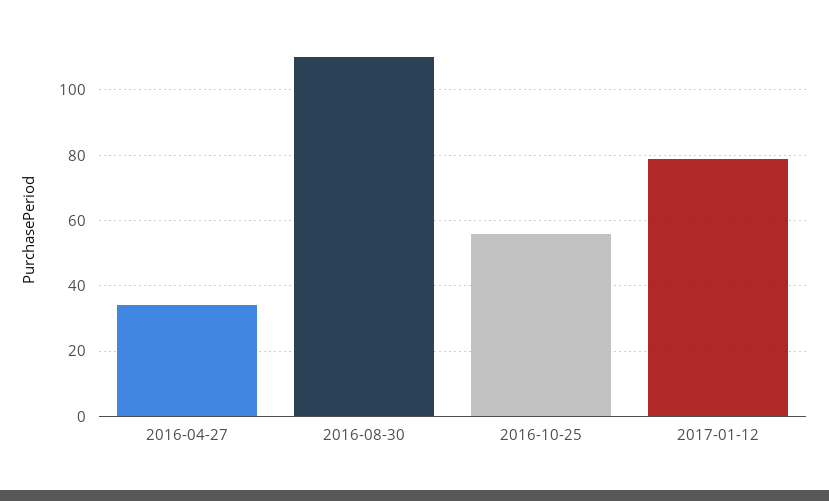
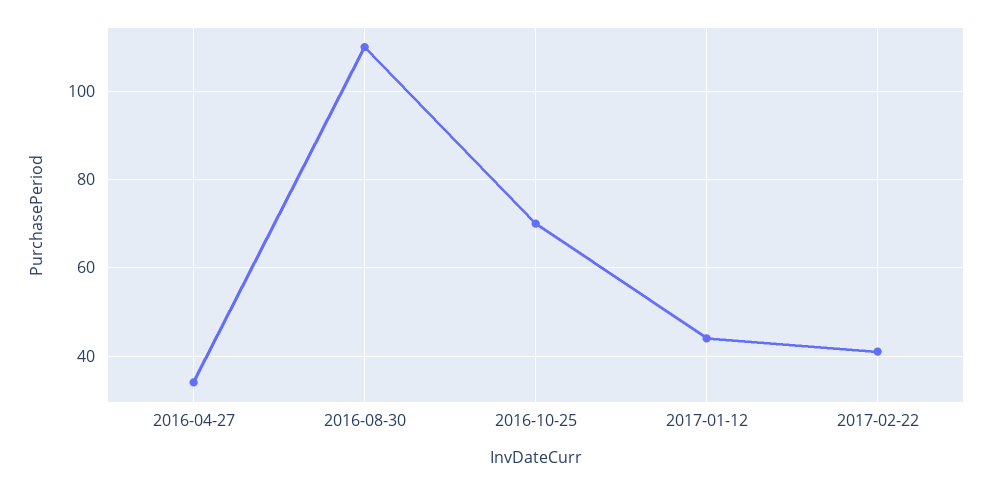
2016-10-25: 55 -> 70
2017-01-12: 80 -> 45
2017-02-22: none -> 40

